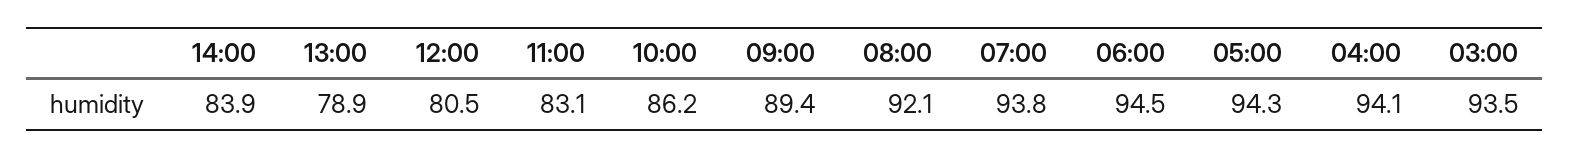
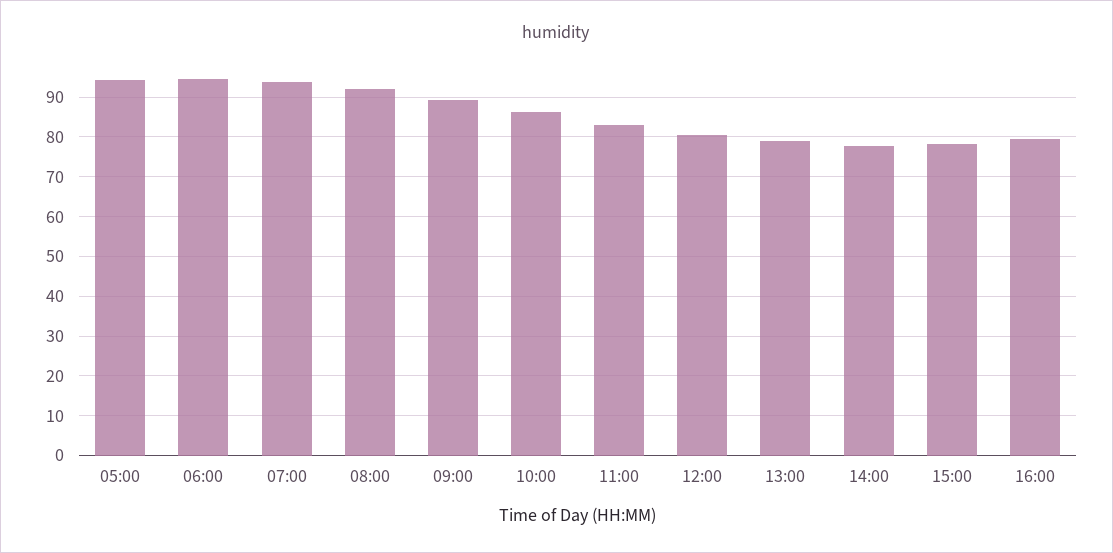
14:00: 83.9 -> 78
04:00: 94.1 -> none
03:00: 93.5 -> none
15:00: none -> 78
16:00: none -> 80

